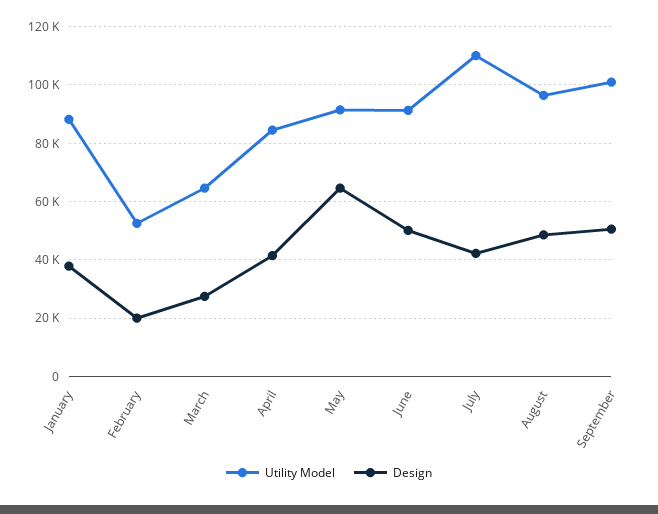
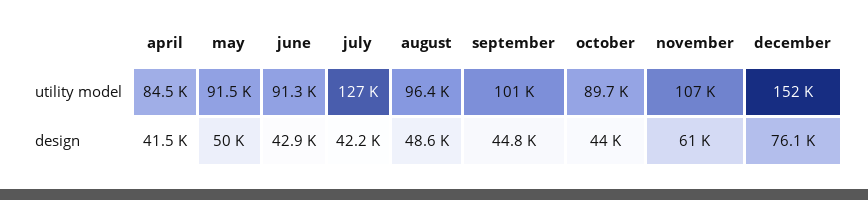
Utility Model, January: 87500 -> none
Design, January: 37500 -> none
Utility Model, February: 52500 -> none
Design, February: 20000 -> none
Utility Model, March: 65000 -> none
Design, March: 27500 -> none
Design, May: 65000 -> 50000
Design, June: 50000 -> 42900
Utility Model, July: 110000 -> 127000
Design, September: 50000 -> 44800
Utility Model, october: none -> 89700
Utility Model, november: none -> 107000
Utility Model, december: none -> 152000
Design, october: none -> 44000
Design, november: none -> 61000
Design, december: none -> 76100

